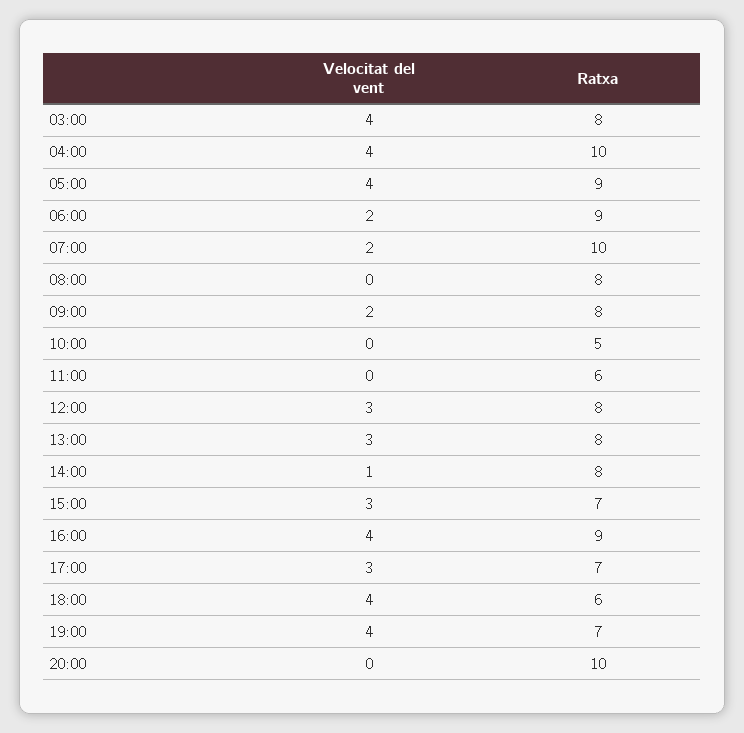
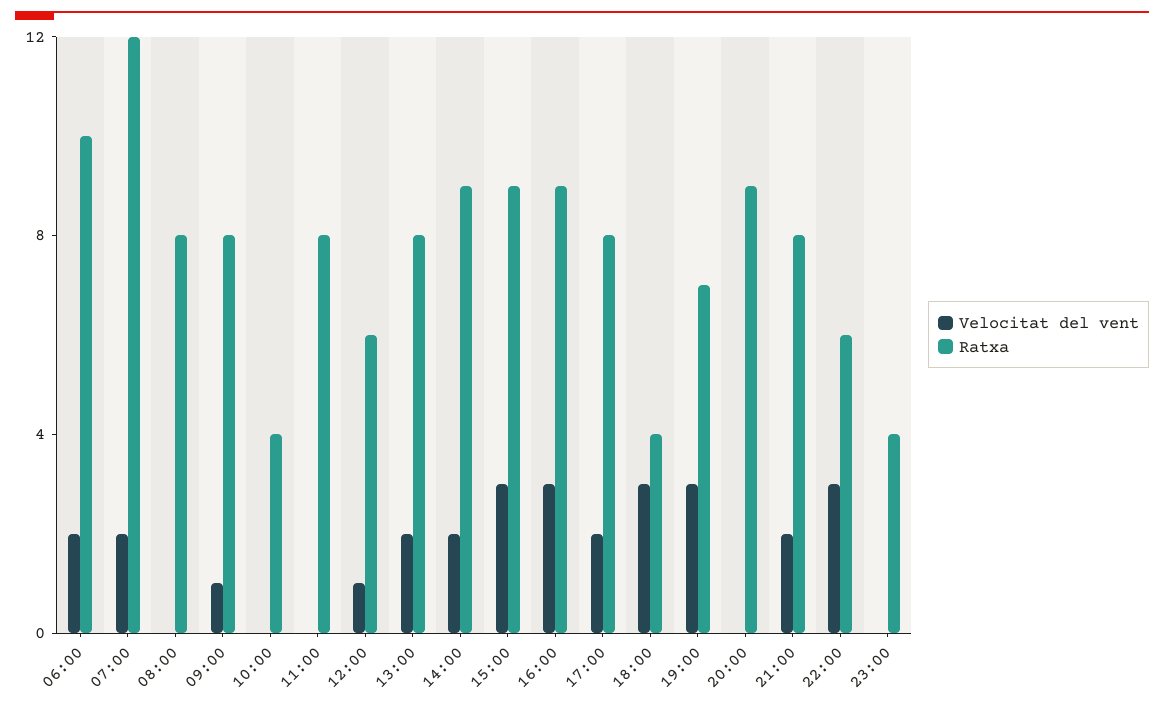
Velocitat del vent, 03:00: 4 -> none
Ratxa, 03:00: 8 -> none
Velocitat del vent, 04:00: 4 -> none
Ratxa, 04:00: 10 -> none
Velocitat del vent, 05:00: 4 -> none
Ratxa, 05:00: 9 -> none
Ratxa, 06:00: 9 -> 10
Ratxa, 07:00: 10 -> 12
Velocitat del vent, 09:00: 2 -> 1
Ratxa, 10:00: 5 -> 4
Ratxa, 11:00: 6 -> 8
Velocitat del vent, 12:00: 3 -> 1
Ratxa, 12:00: 8 -> 6
Velocitat del vent, 13:00: 3 -> 2
Velocitat del vent, 14:00: 1 -> 2
Ratxa, 14:00: 8 -> 9
Ratxa, 15:00: 7 -> 9
Velocitat del vent, 16:00: 4 -> 3
Velocitat del vent, 17:00: 3 -> 2
Ratxa, 17:00: 7 -> 8
Velocitat del vent, 18:00: 4 -> 3
Ratxa, 18:00: 6 -> 4
Velocitat del vent, 19:00: 4 -> 3
Ratxa, 20:00: 10 -> 9
Velocitat del vent, 21:00: none -> 2
Ratxa, 21:00: none -> 8
Velocitat del vent, 22:00: none -> 3
Ratxa, 22:00: none -> 6
Velocitat del vent, 23:00: none -> 0
Ratxa, 23:00: none -> 4

